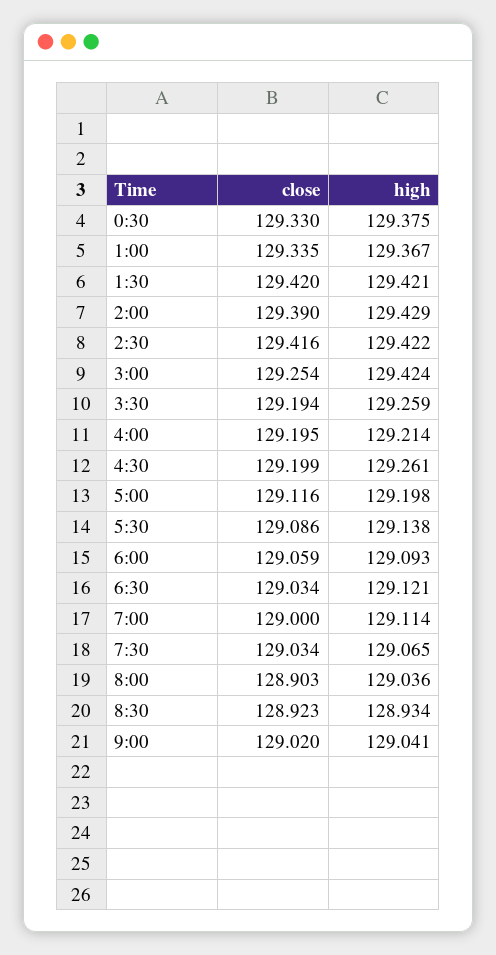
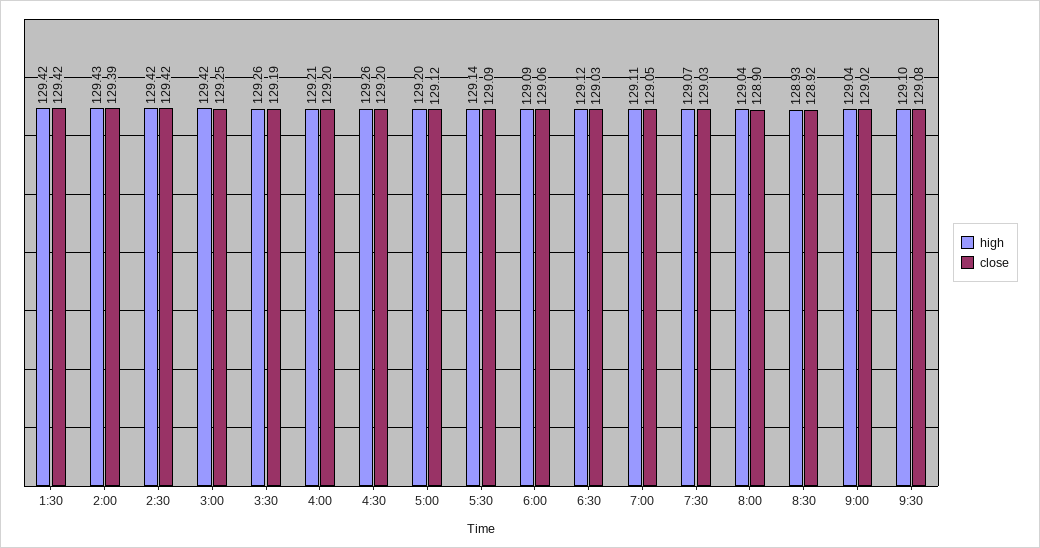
close, 0:30: 129.33 -> none
high, 0:30: 129.375 -> none
close, 1:00: 129.335 -> none
high, 1:00: 129.367 -> none
close, 7:00: 129 -> 129.05
high, 9:30: none -> 129.1
close, 9:30: none -> 129.08

